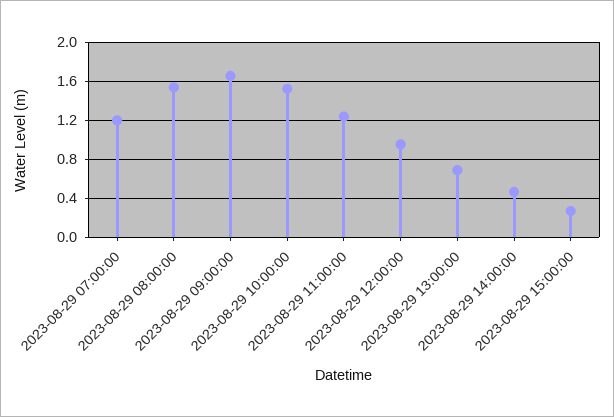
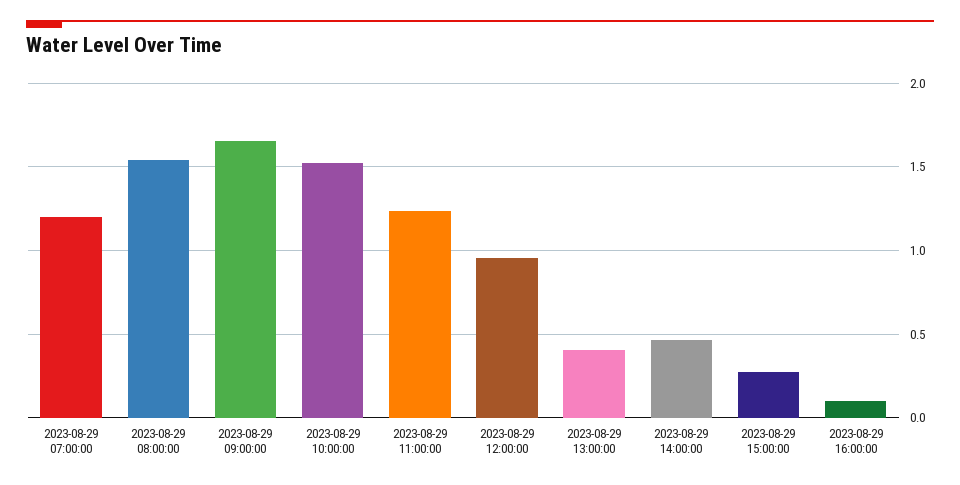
2023-08-29 13:00:00: 0.7 -> 0.4
2023-08-29 16:00:00: none -> 0.1

